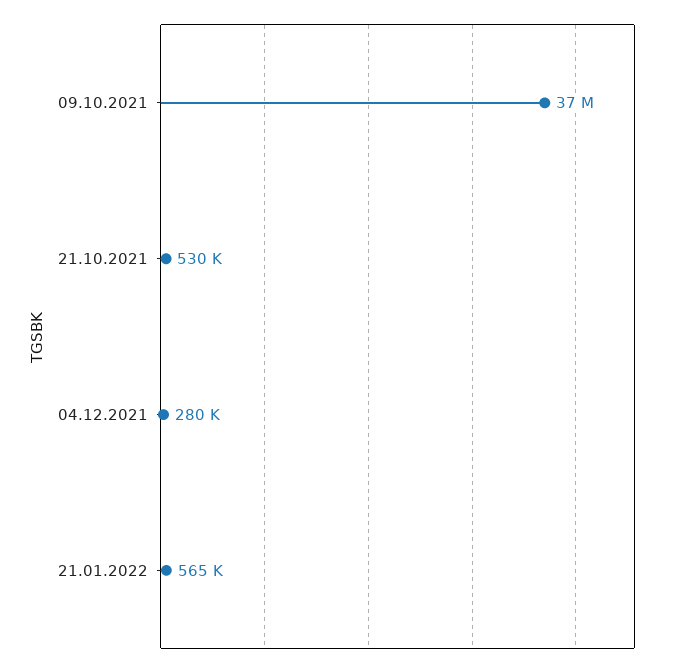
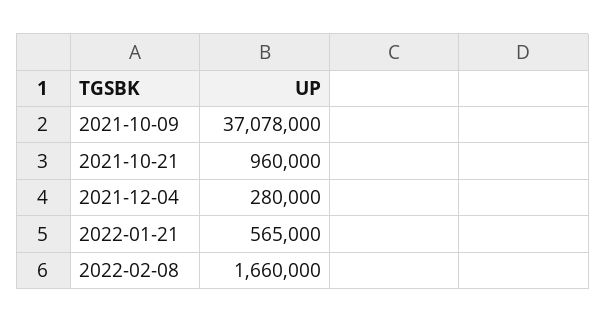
21.10.2021: 530000 -> 960000
2022-02-08: none -> 1660000

